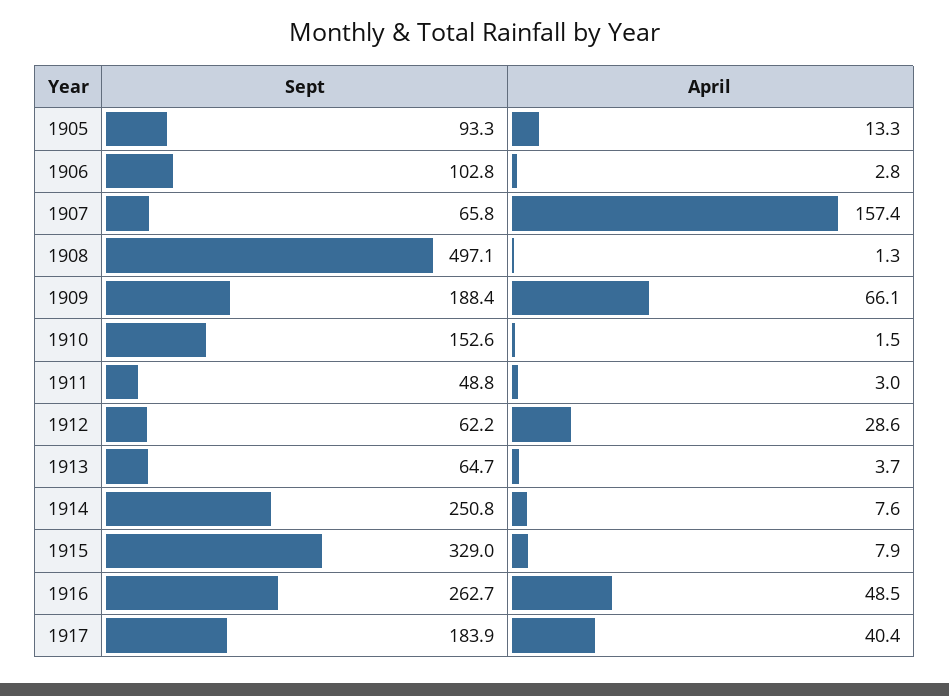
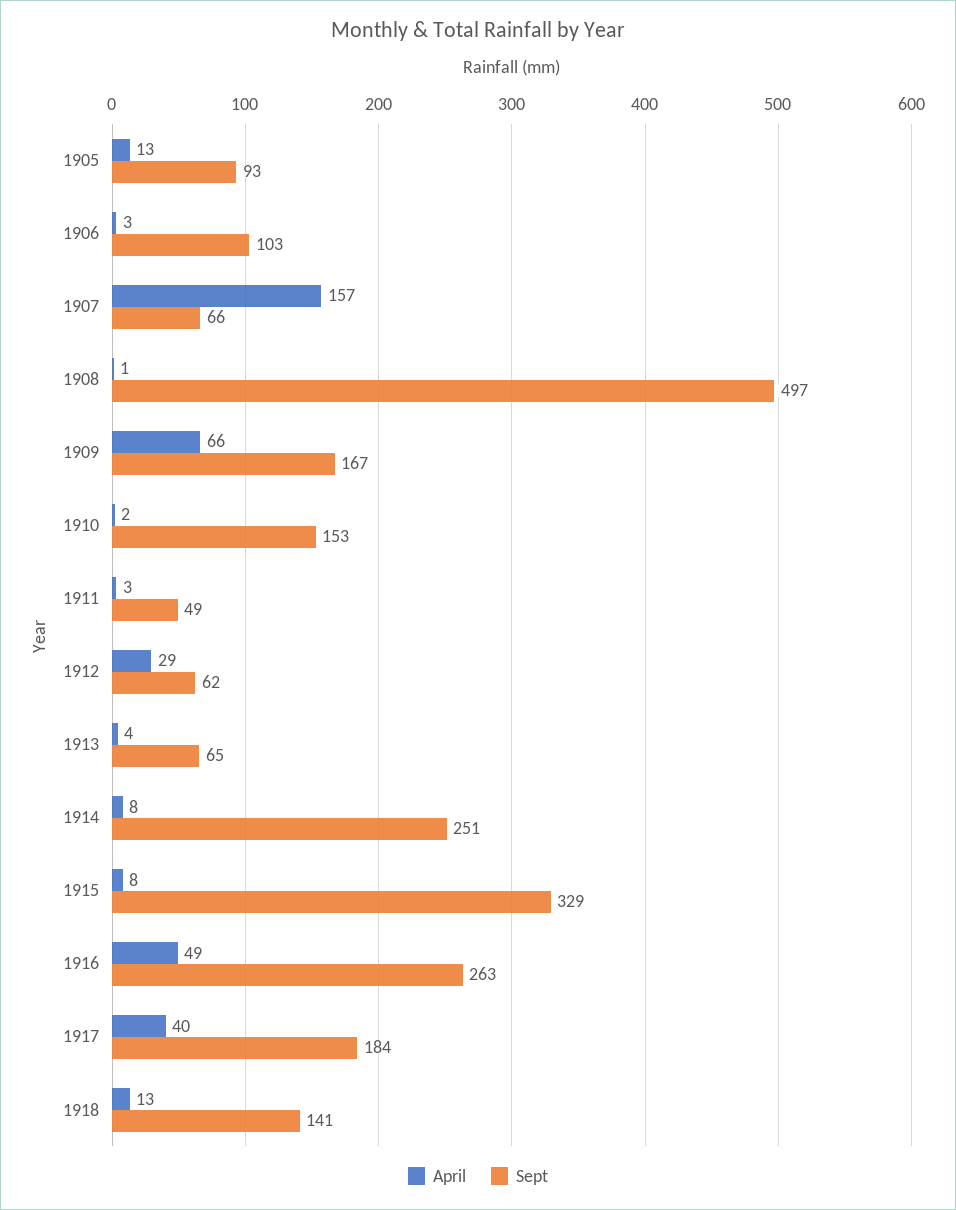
Sept, 1909: 188.4 -> 167
April, 1918: none -> 13
Sept, 1918: none -> 141

